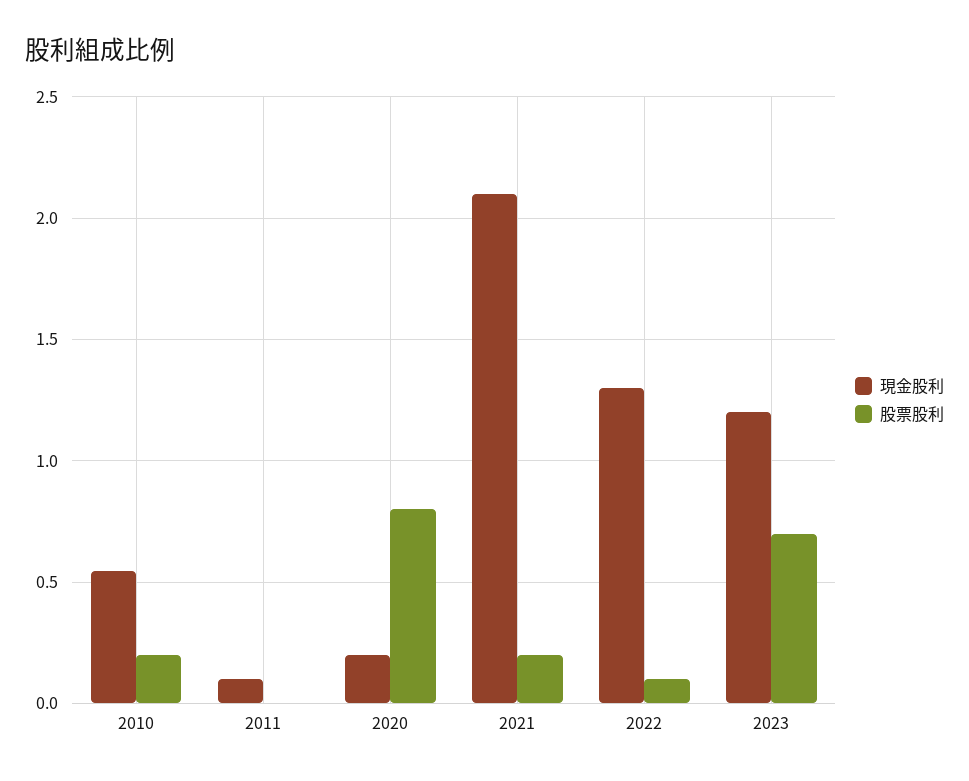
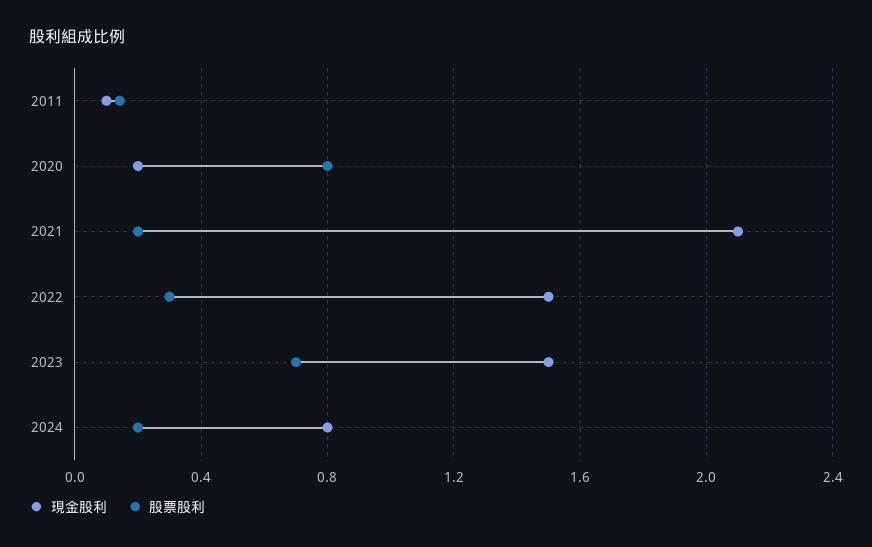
現金股利, 2010: 0.55 -> none
股票股利, 2010: 0.2 -> none
股票股利, 2011: 0 -> 0.15
現金股利, 2022: 1.3 -> 1.5
股票股利, 2022: 0.1 -> 0.3
現金股利, 2023: 1.2 -> 1.5
現金股利, 2024: none -> 0.8
股票股利, 2024: none -> 0.2

